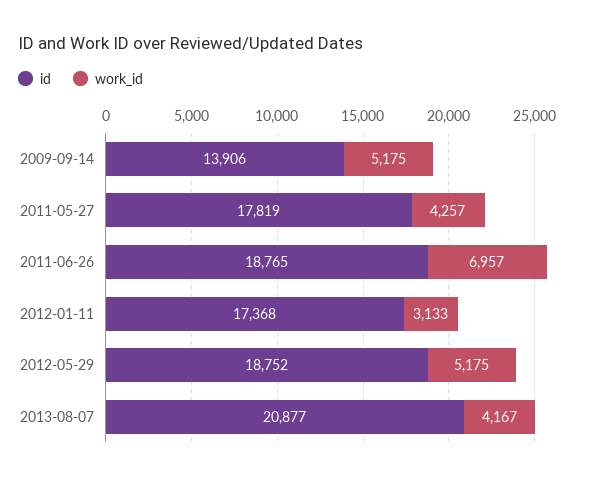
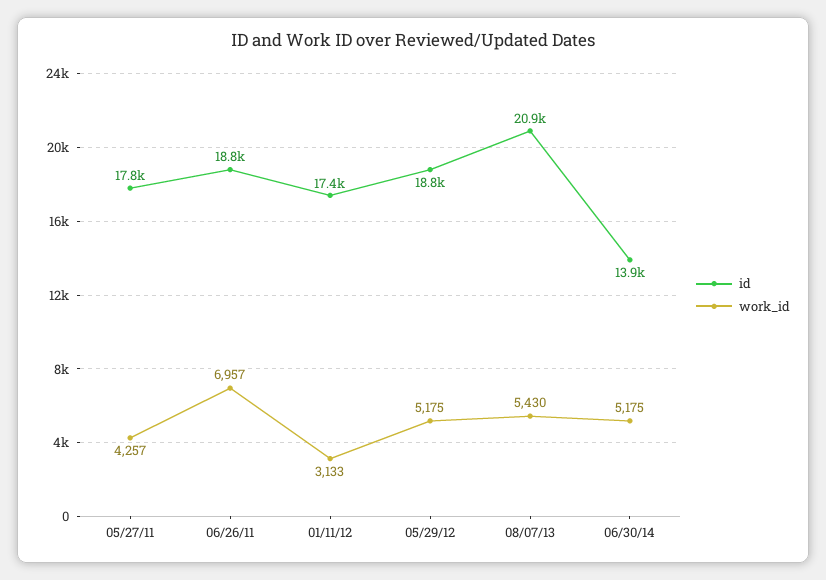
id, 2009-09-14: 13906 -> none
work_id, 2009-09-14: 5175 -> none
work_id, 2013-08-07: 4167 -> 5430
id, 06/30/14: none -> 13900
work_id, 06/30/14: none -> 5175

